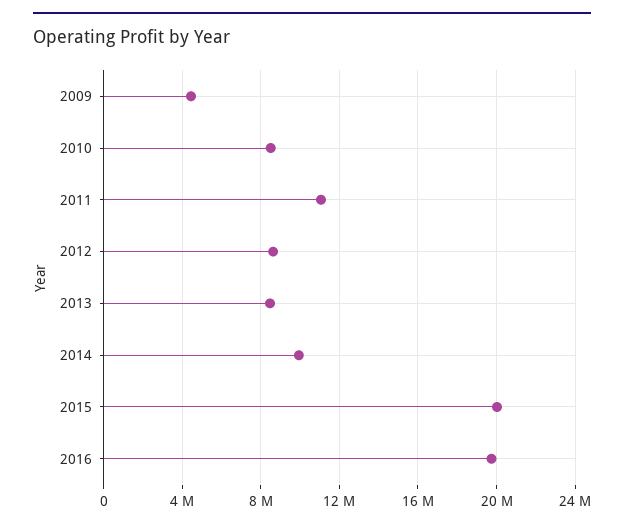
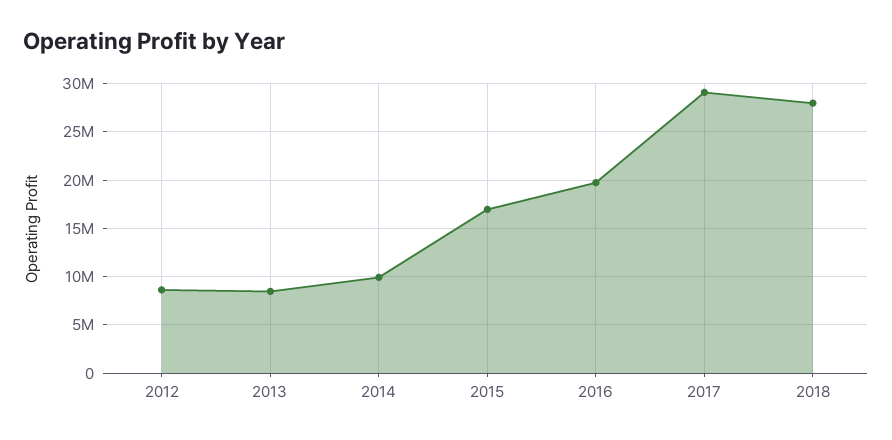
2009: 4500000 -> none
2010: 8500000 -> none
2011: 11000000 -> none
2015: 20000000 -> 17000000
2017: none -> 29000000
2018: none -> 28000000

